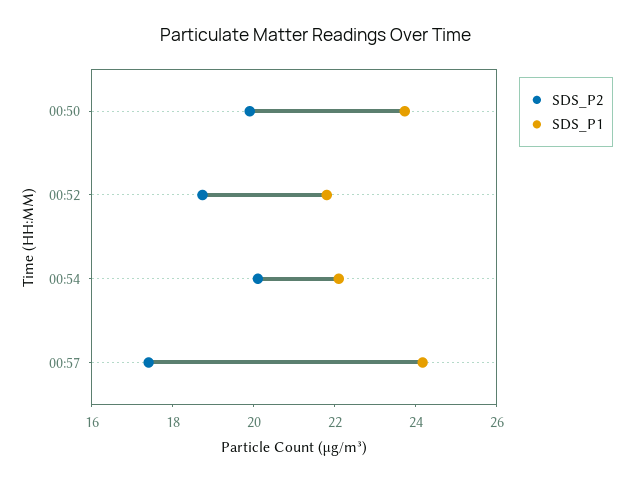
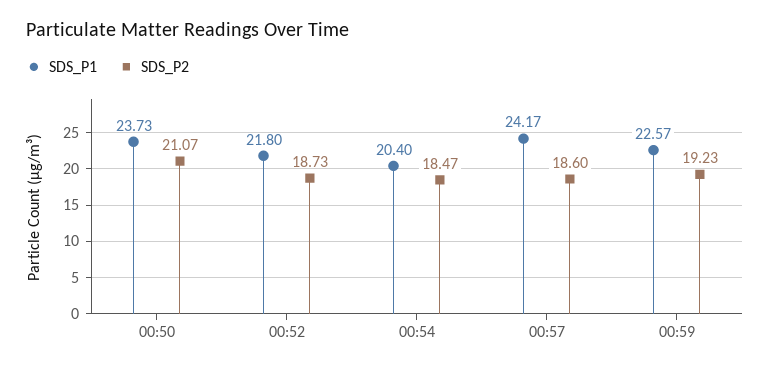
SDS_P2, 00:50: 20 -> 21.07
SDS_P2, 00:54: 20 -> 18.47
SDS_P1, 00:54: 22 -> 20.4
SDS_P2, 00:57: 17.5 -> 18.6
SDS_P1, 00:59: none -> 22.57
SDS_P2, 00:59: none -> 19.23

